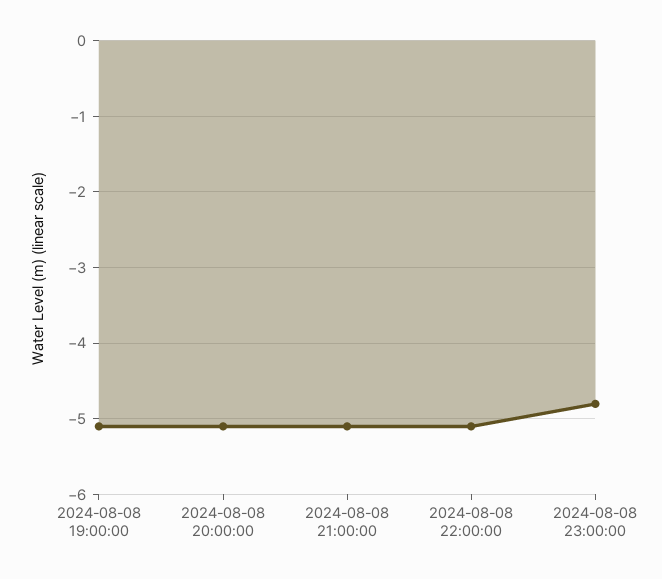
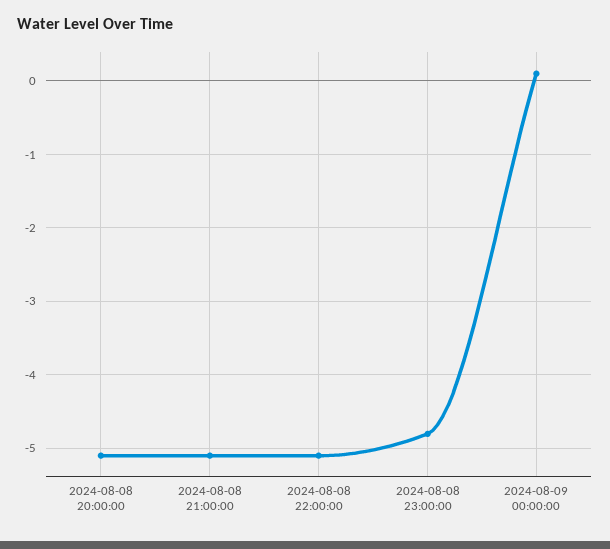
2024-08-08 19:00:00: -5.1 -> none
2024-08-09 00:00:00: none -> 0.1

